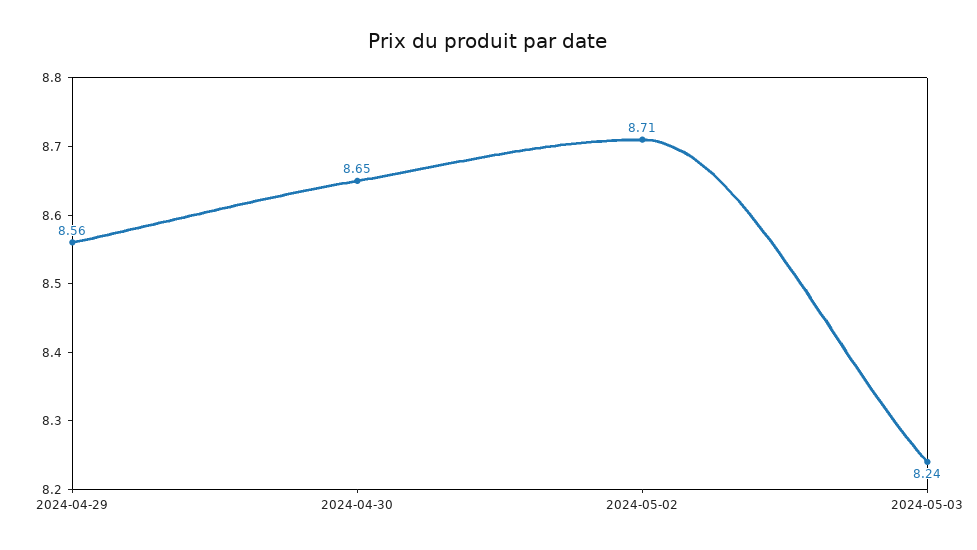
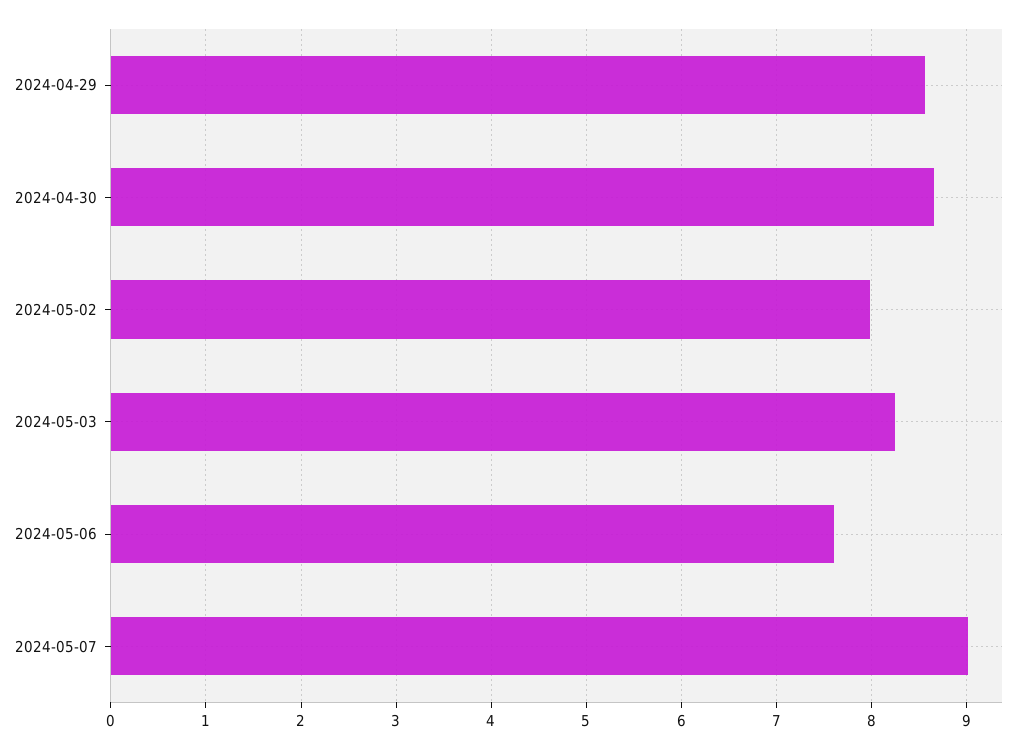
2024-05-02: 8.71 -> 8
2024-05-06: none -> 7.6
2024-05-07: none -> 9

